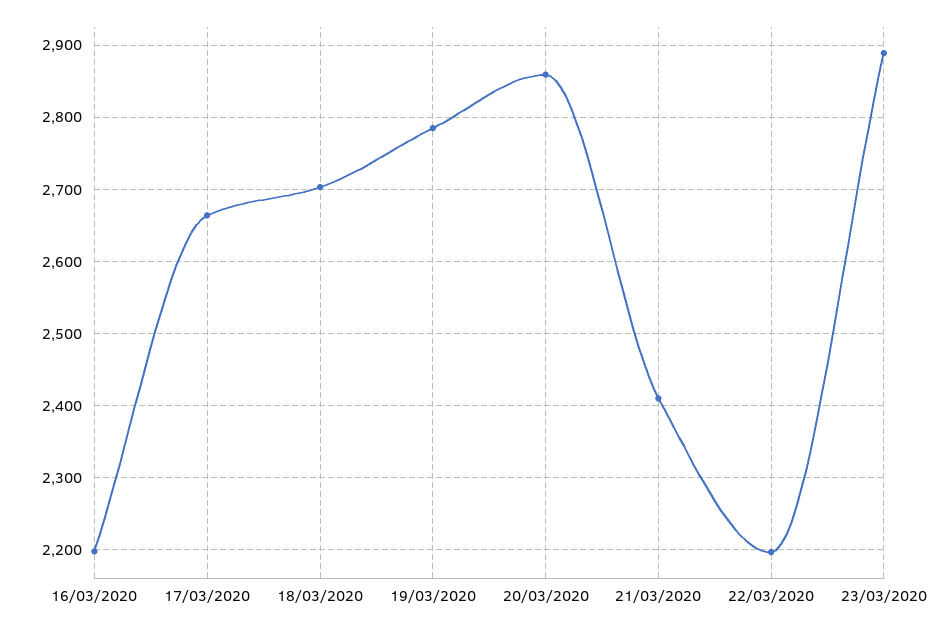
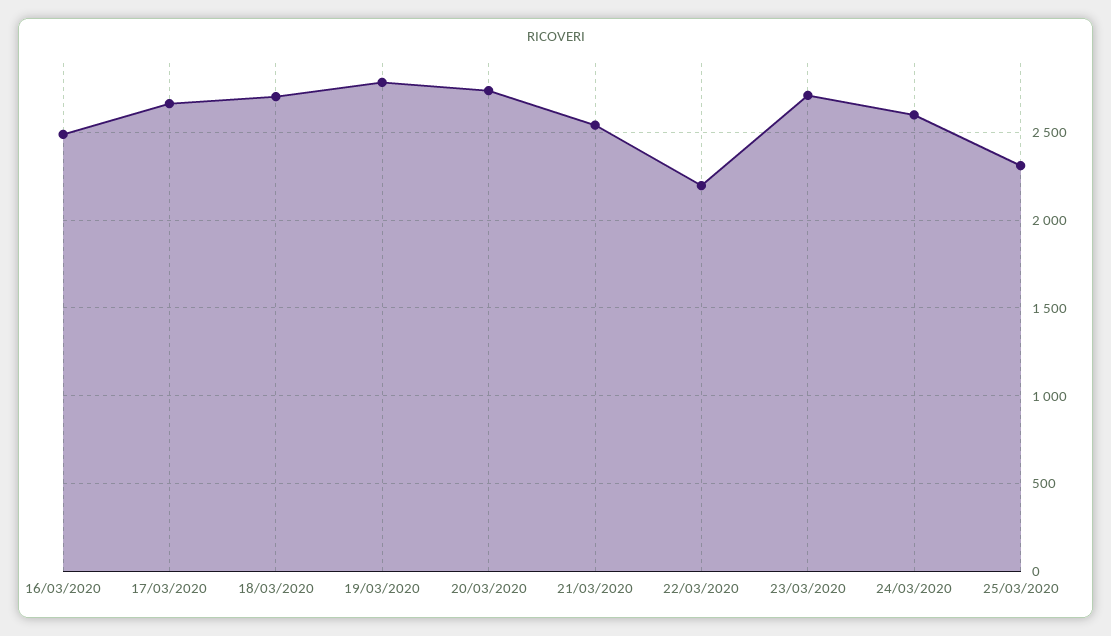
16/03/2020: 2200 -> 2500
20/03/2020: 2860 -> 2750
21/03/2020: 2410 -> 2550
23/03/2020: 2890 -> 2700
24/03/2020: none -> 2600
25/03/2020: none -> 2300

